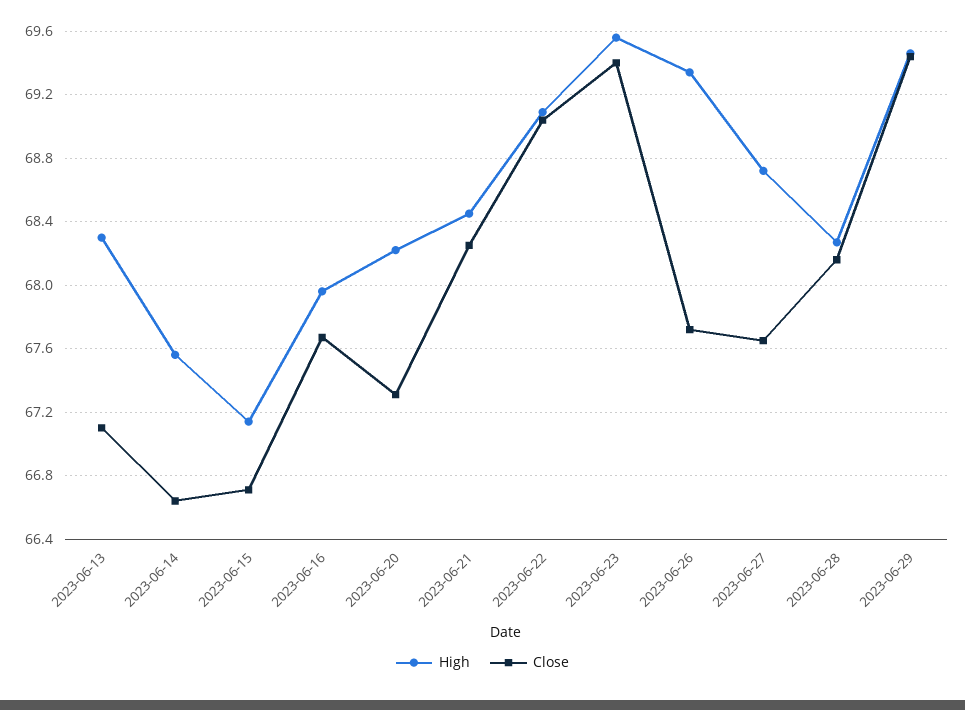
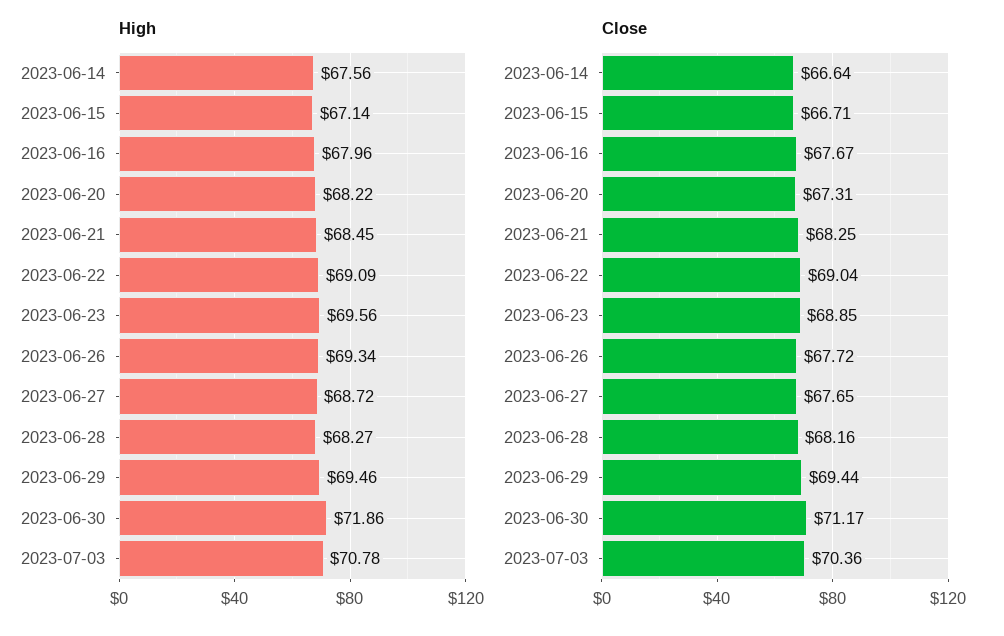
High, 2023-06-13: 68.3 -> none
Close, 2023-06-13: 67.1 -> none
Close, 2023-06-23: 69.4 -> 68.85
High, 2023-06-30: none -> 71.86
High, 2023-07-03: none -> 70.78
Close, 2023-06-30: none -> 71.17
Close, 2023-07-03: none -> 70.36

